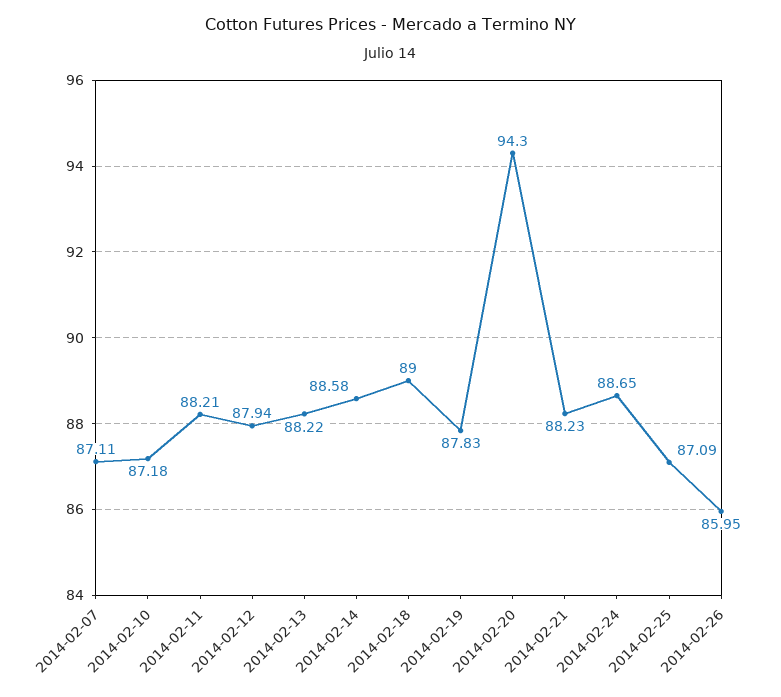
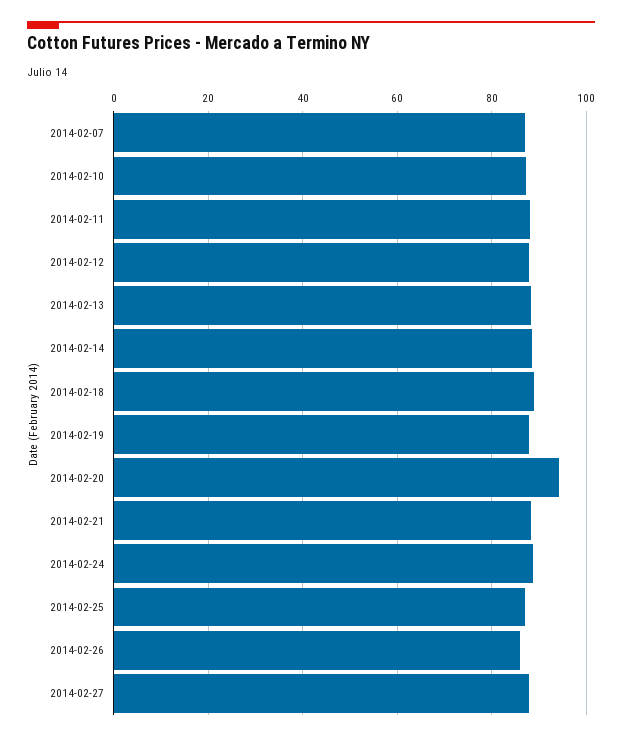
2014-02-27: none -> 88

